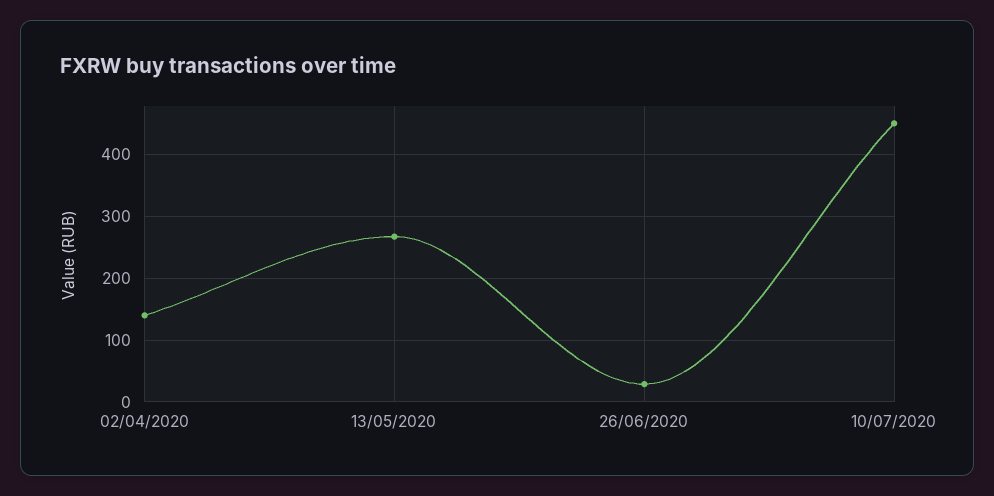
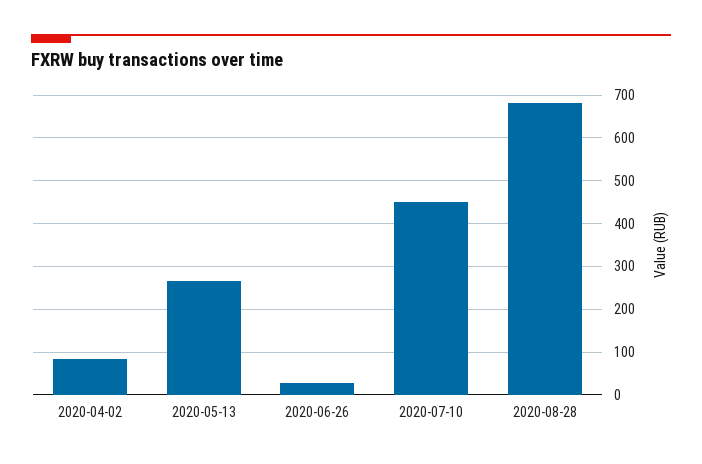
02/04/2020: 140 -> 80
2020-08-28: none -> 680

